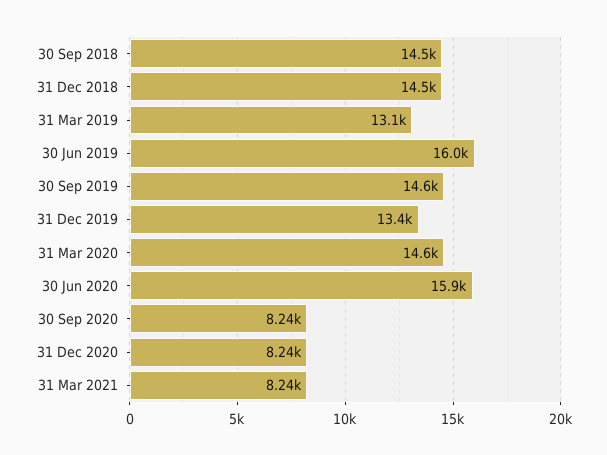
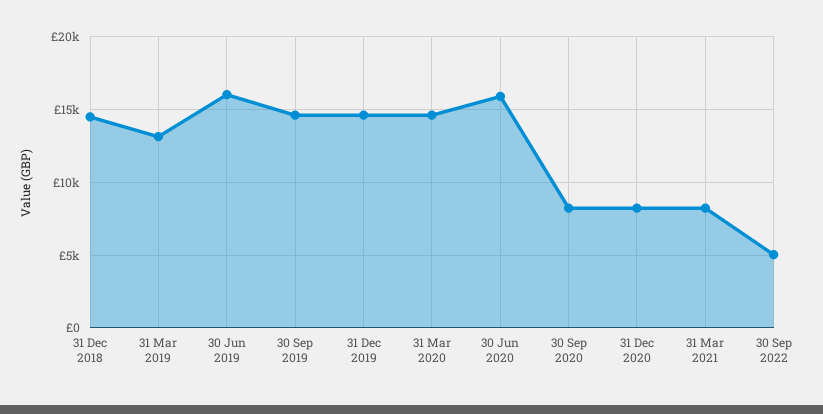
30 Sep 2018: 14500 -> none
31 Dec 2019: 13400 -> 14500
30 Sep 2022: none -> 5000

